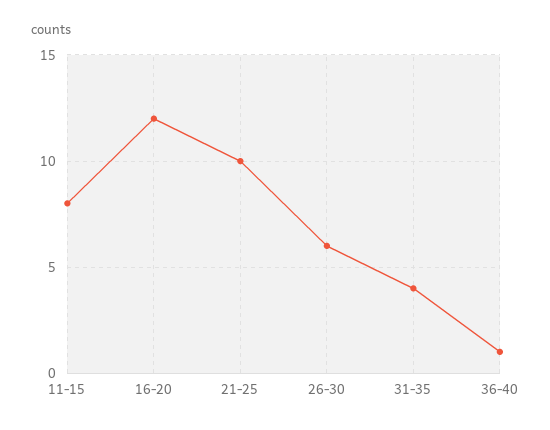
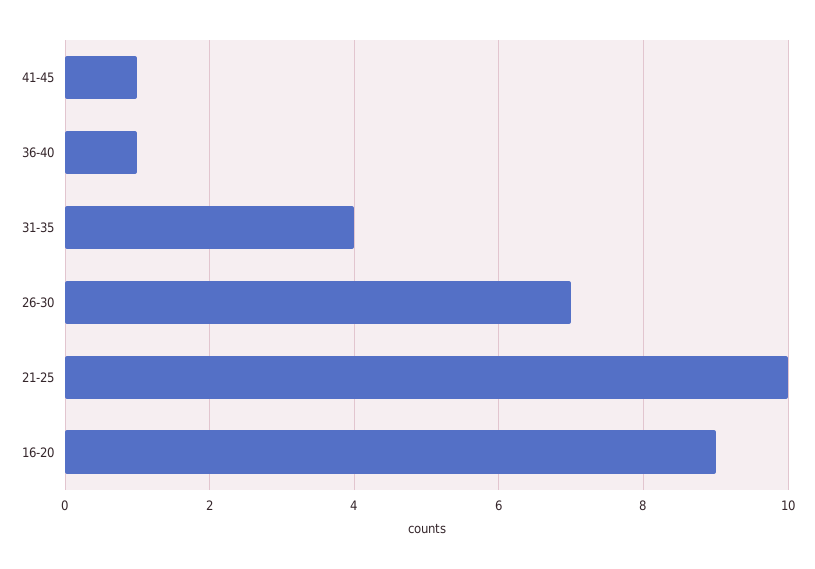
11-15: 8 -> none
16-20: 12 -> 9
26-30: 6 -> 7
41-45: none -> 1

